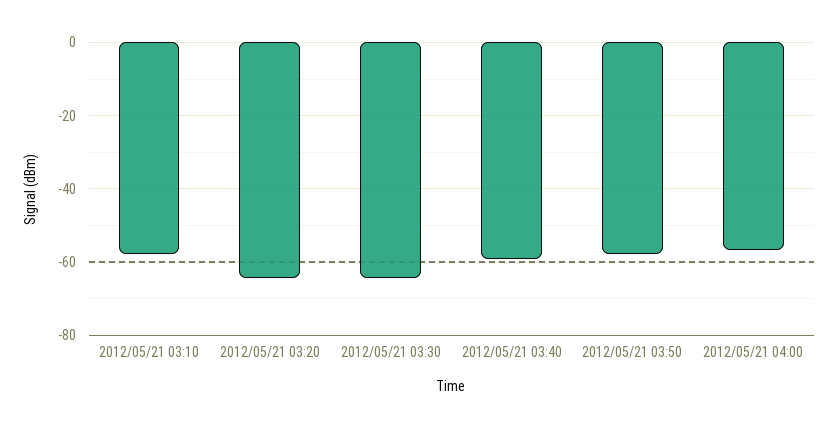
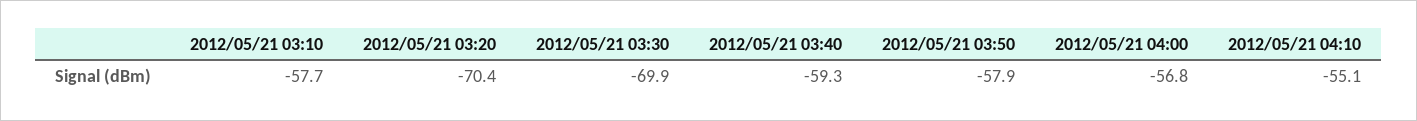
2012/05/21 03:20: -64 -> -70.4
2012/05/21 03:30: -64 -> -69.9
2012/05/21 04:10: none -> -55.1

